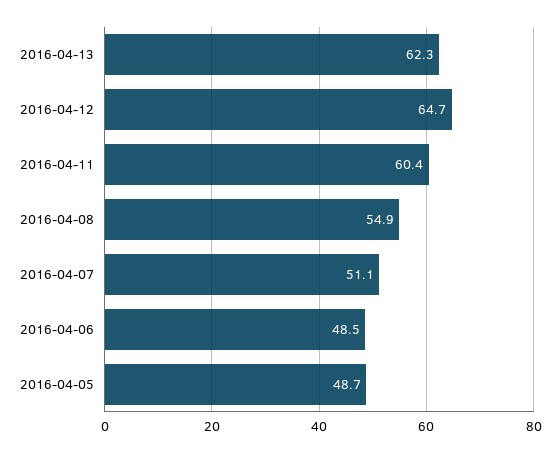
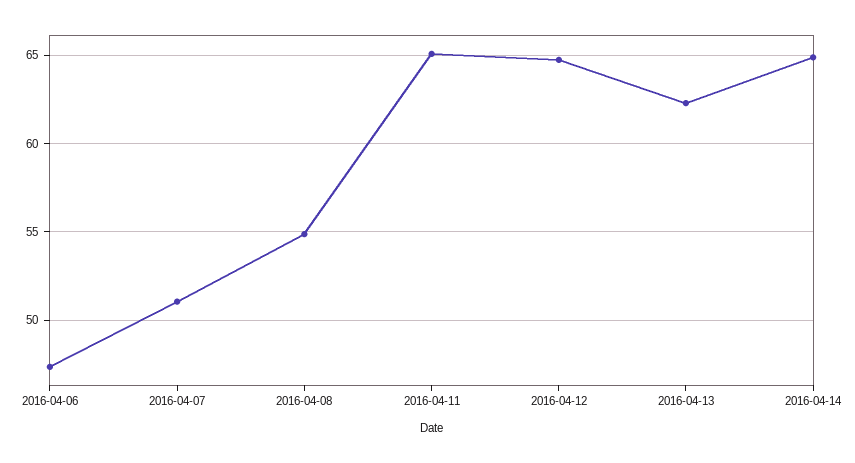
2016-04-11: 60.4 -> 65
2016-04-06: 48.5 -> 47.5
2016-04-05: 48.7 -> none
2016-04-14: none -> 65

